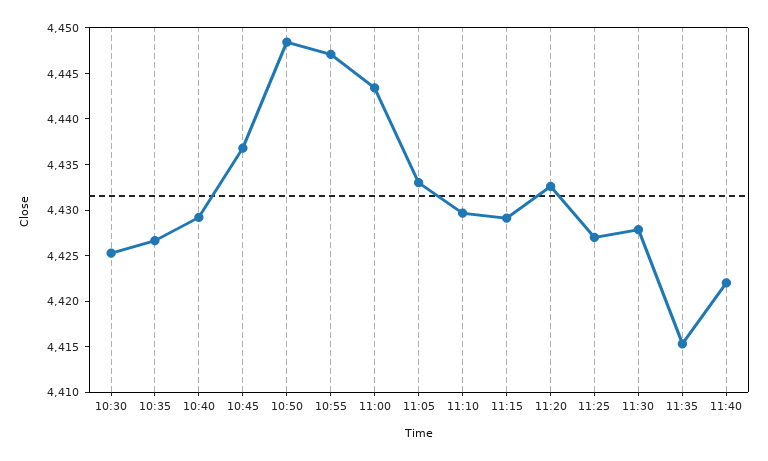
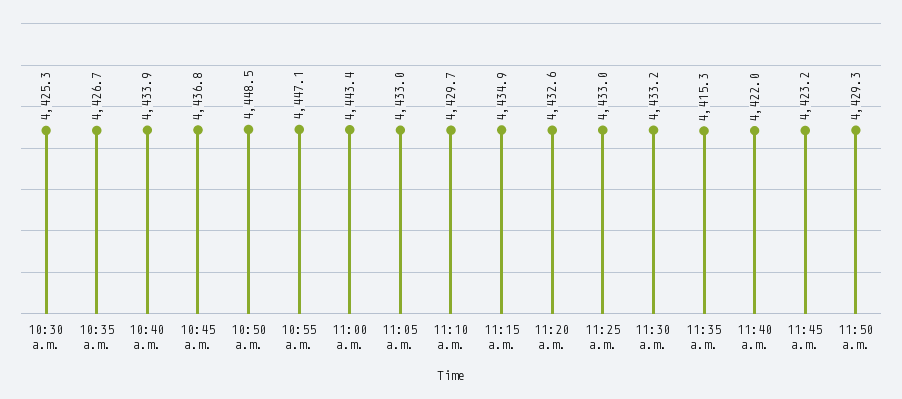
10:40: 4429 -> 4433.9
11:15: 4429 -> 4434.9
11:25: 4427 -> 4433
11:30: 4428 -> 4433.2
11:45 a.m.: none -> 4423.2
11:50 a.m.: none -> 4429.3

